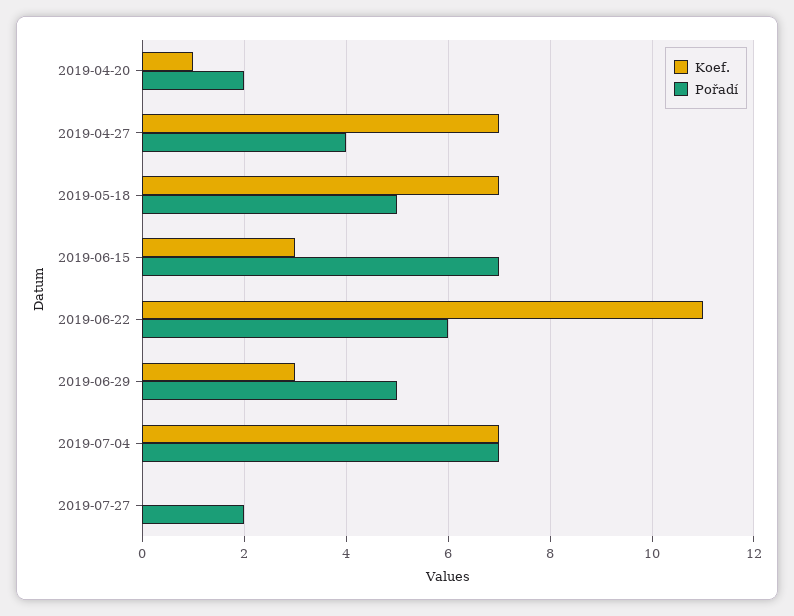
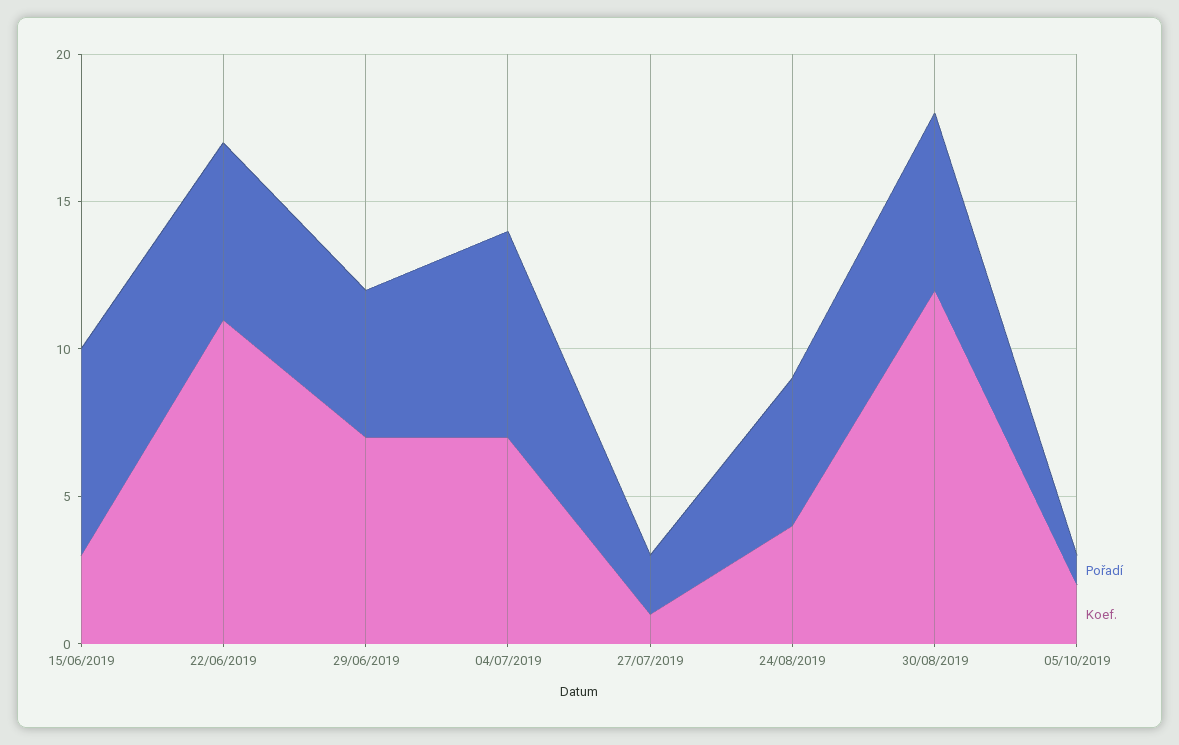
Koef., 2019-04-20: 1 -> none
Pořadí, 2019-04-20: 2 -> none
Koef., 2019-04-27: 7 -> none
Pořadí, 2019-04-27: 4 -> none
Koef., 2019-05-18: 7 -> none
Pořadí, 2019-05-18: 5 -> none
Koef., 2019-06-29: 3 -> 7
Koef., 2019-07-27: 0 -> 1
Pořadí, 24/08/2019: none -> 5
Koef., 24/08/2019: none -> 4
Pořadí, 30/08/2019: none -> 6
Koef., 30/08/2019: none -> 12
Pořadí, 05/10/2019: none -> 1
Koef., 05/10/2019: none -> 2

